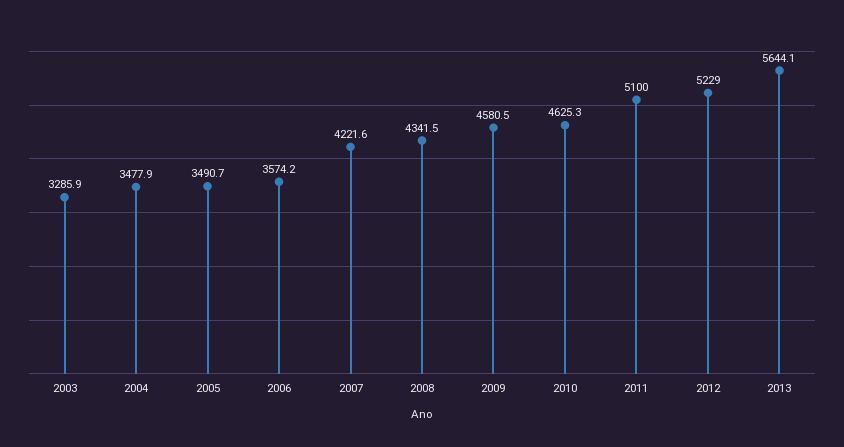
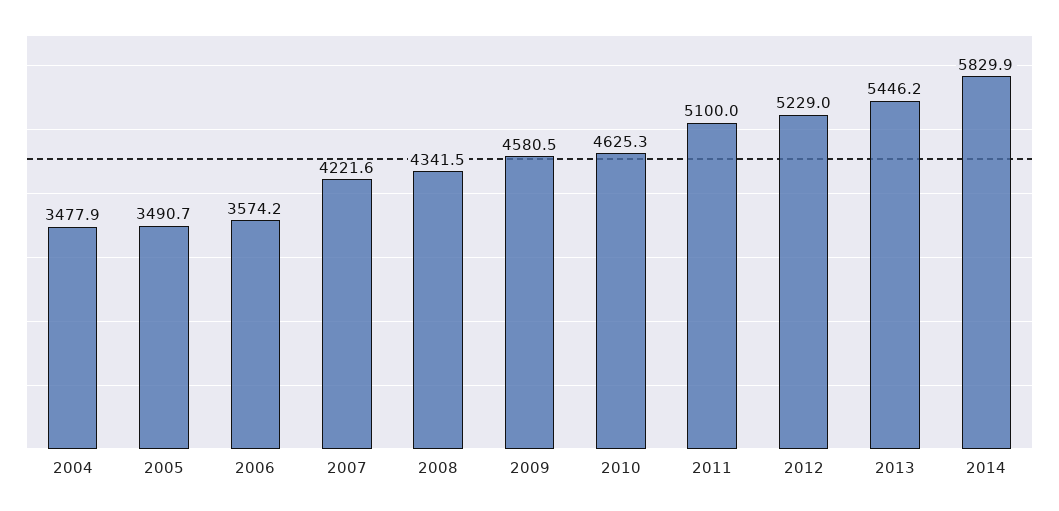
2003: 3285.9 -> none
2013: 5644.1 -> 5446.2
2014: none -> 5829.9

